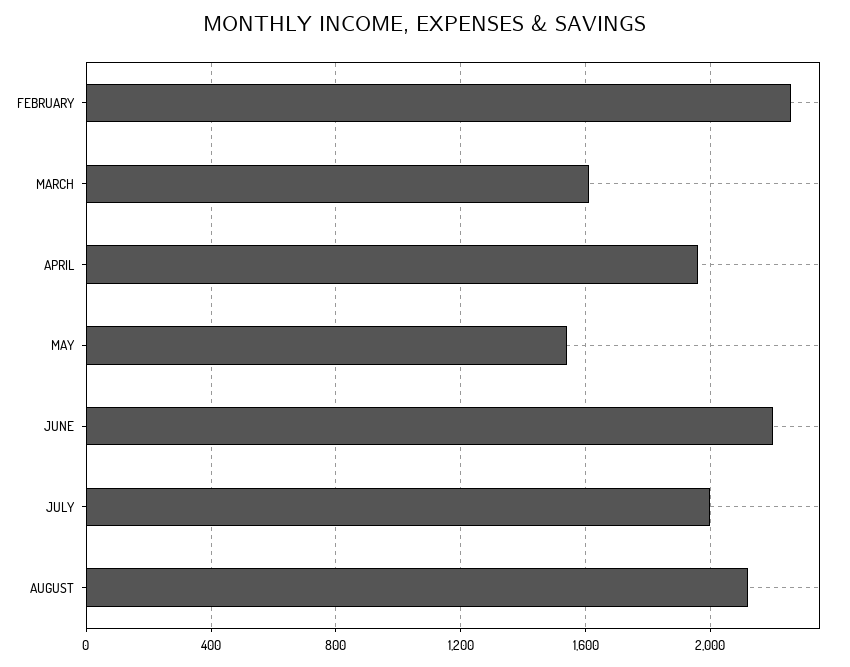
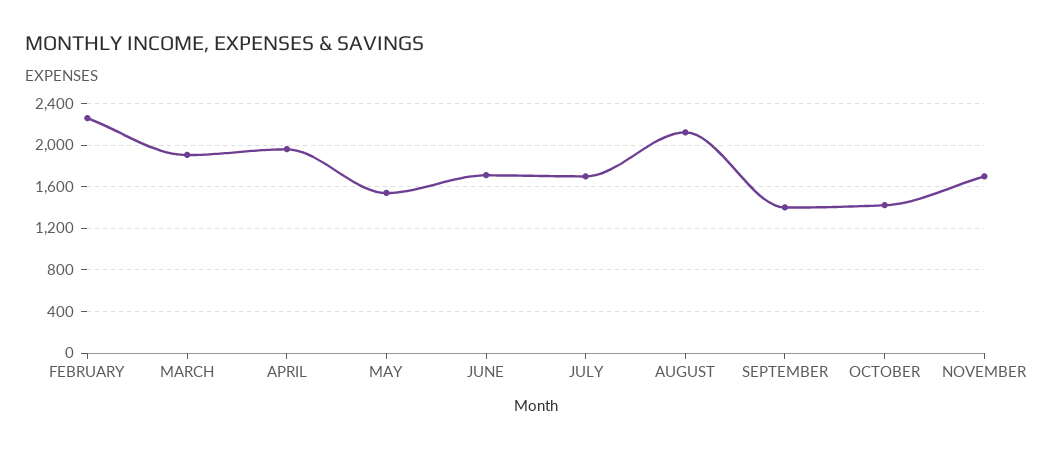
MARCH: 1600 -> 1900
JUNE: 2200 -> 1700
JULY: 2000 -> 1700
SEPTEMBER: none -> 1400
OCTOBER: none -> 1400
NOVEMBER: none -> 1700

